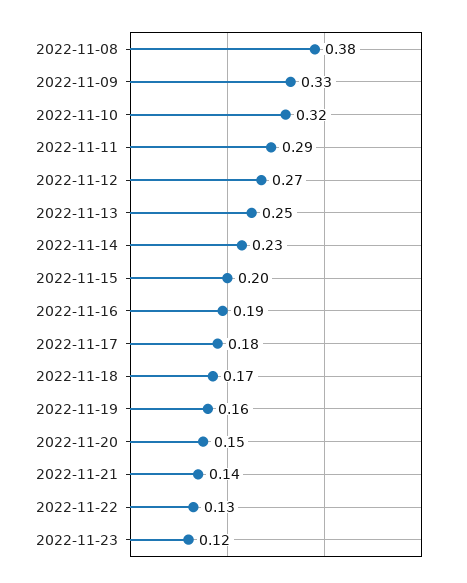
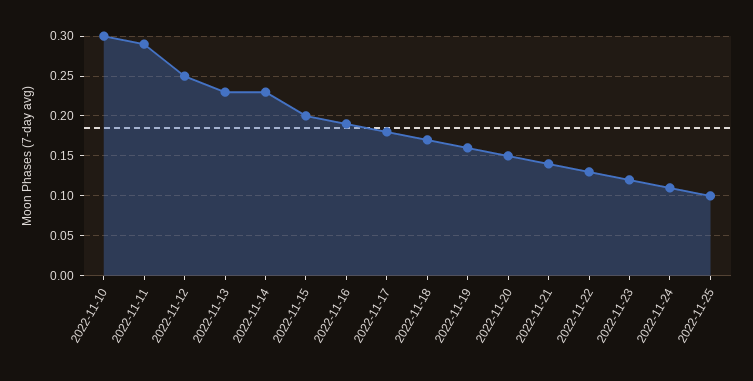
2022-11-08: 0.38 -> none
2022-11-09: 0.33 -> none
2022-11-10: 0.32 -> 0.3
2022-11-12: 0.27 -> 0.25
2022-11-13: 0.25 -> 0.23
2022-11-24: none -> 0.11
2022-11-25: none -> 0.1

